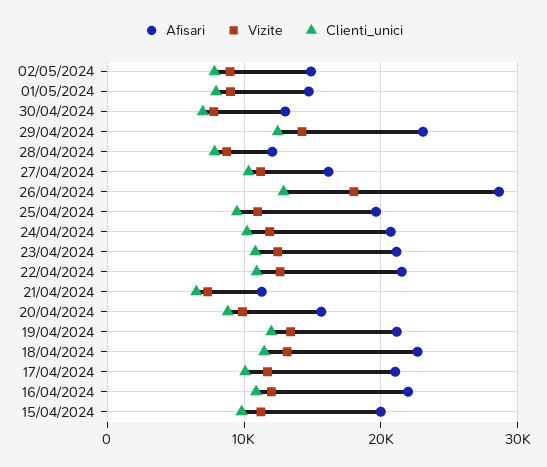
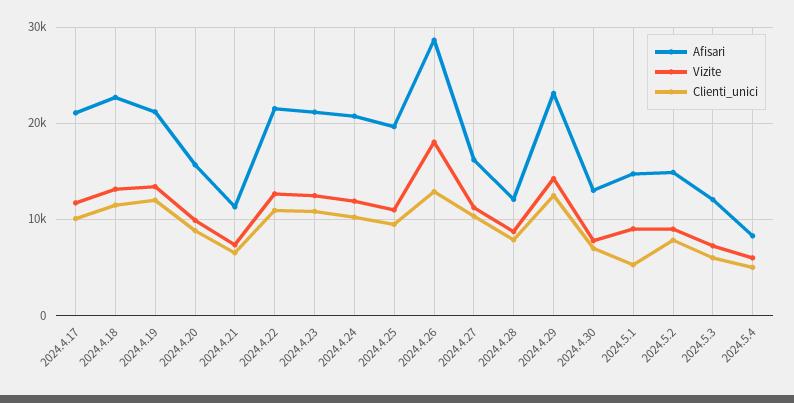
Clienti_unici, 01/05/2024: 8000 -> 5000
Afisari, 16/04/2024: 22000 -> none
Vizite, 16/04/2024: 12000 -> none
Clienti_unici, 16/04/2024: 11000 -> none
Afisari, 15/04/2024: 20000 -> none
Vizite, 15/04/2024: 11000 -> none
Clienti_unici, 15/04/2024: 10000 -> none
Afisari, 2024.5.3: none -> 12000
Vizite, 2024.5.3: none -> 7000
Clienti_unici, 2024.5.3: none -> 6000
Afisari, 2024.5.4: none -> 8000
Vizite, 2024.5.4: none -> 6000
Clienti_unici, 2024.5.4: none -> 5000

